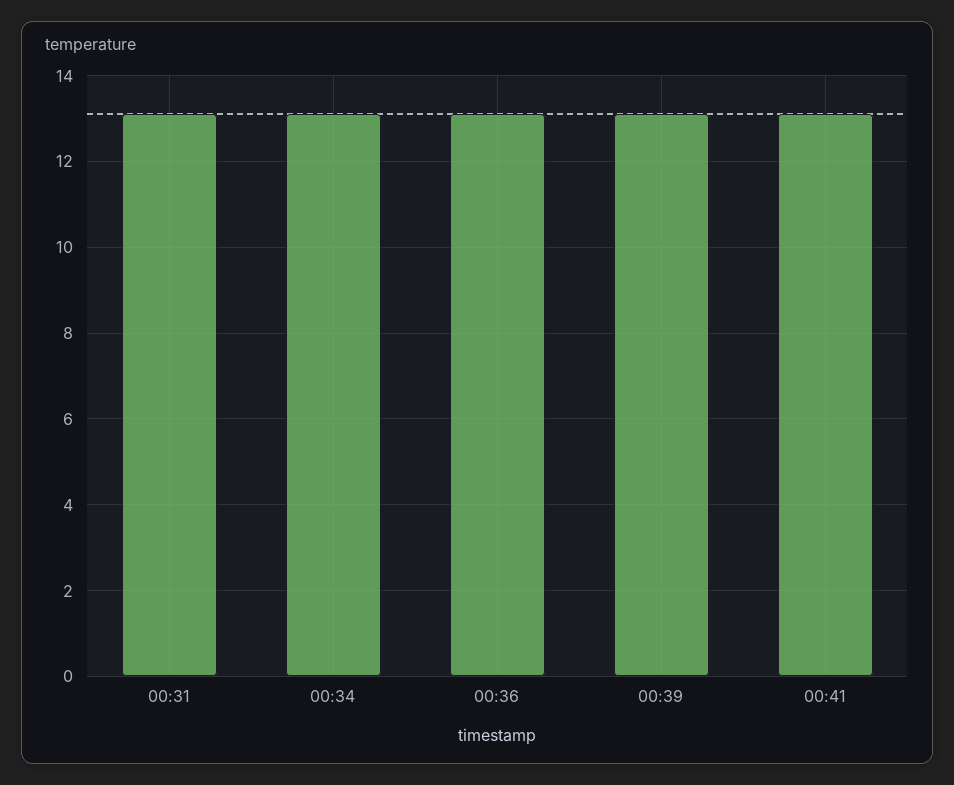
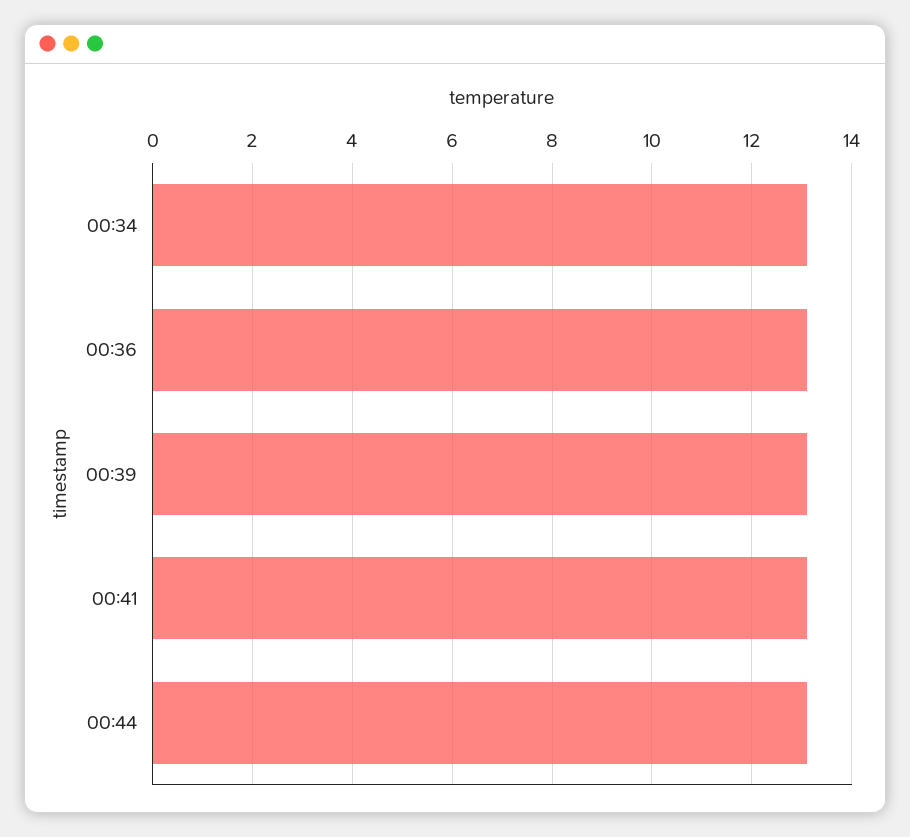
00:31: 13 -> none
00:44: none -> 13

